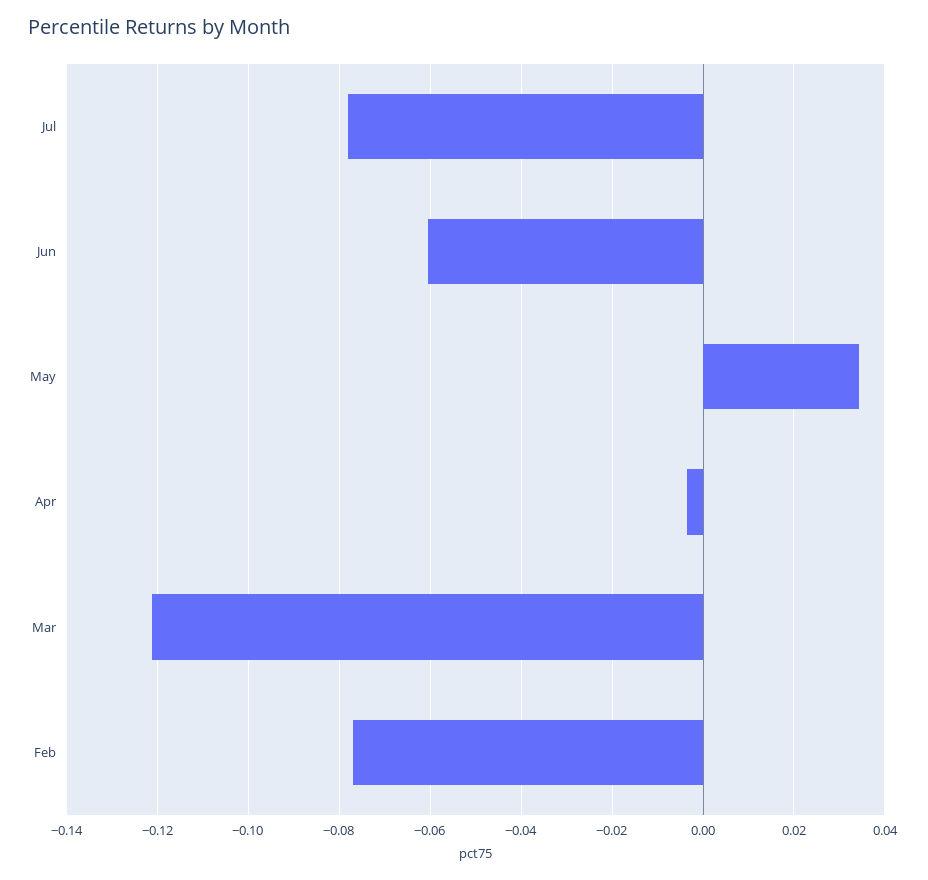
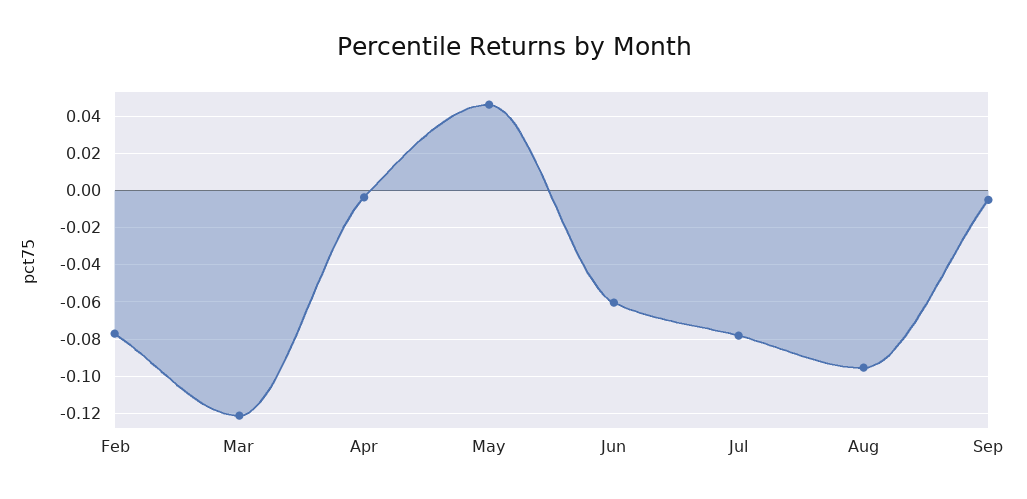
May: 0.034 -> 0.045
Aug: none -> -0.095
Sep: none -> -0.005

